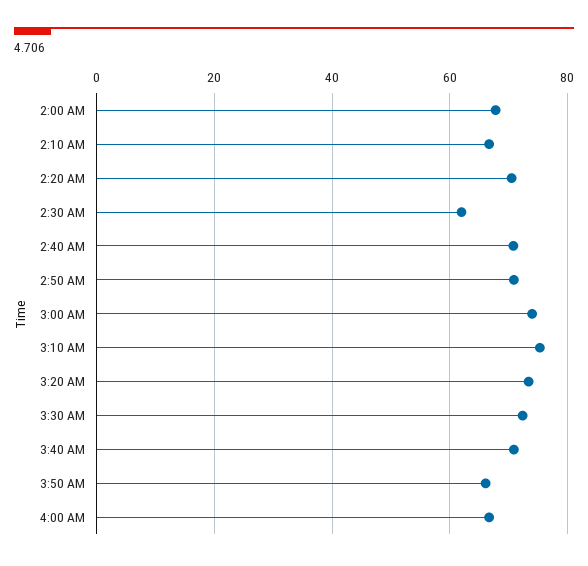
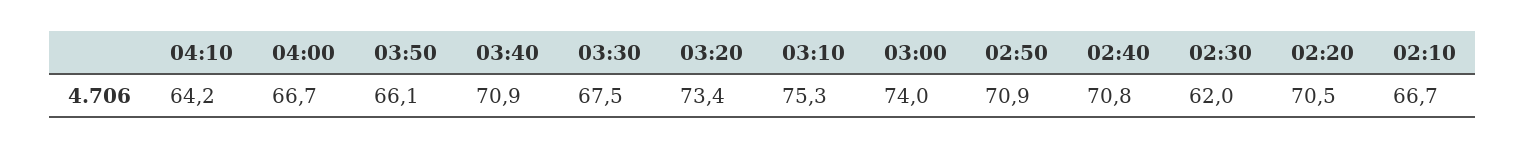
2:00 AM: 68 -> none
3:30 AM: 72 -> 67.5
04:10: none -> 64.2

